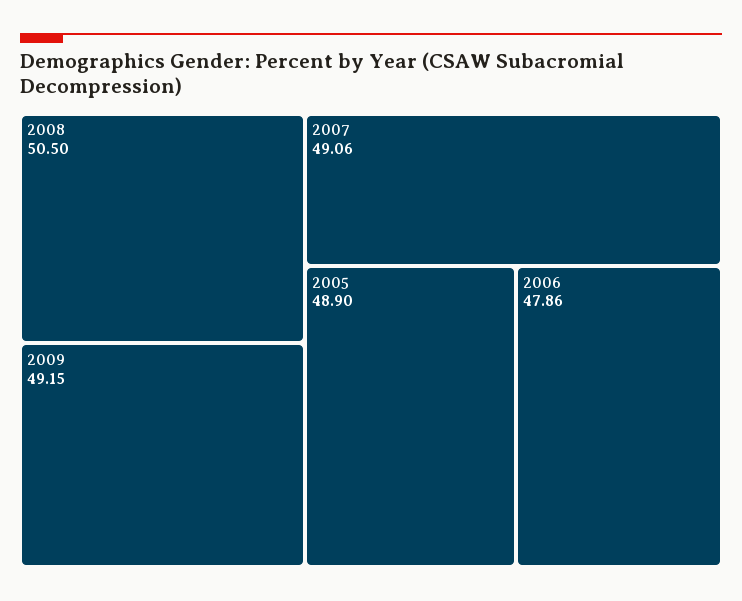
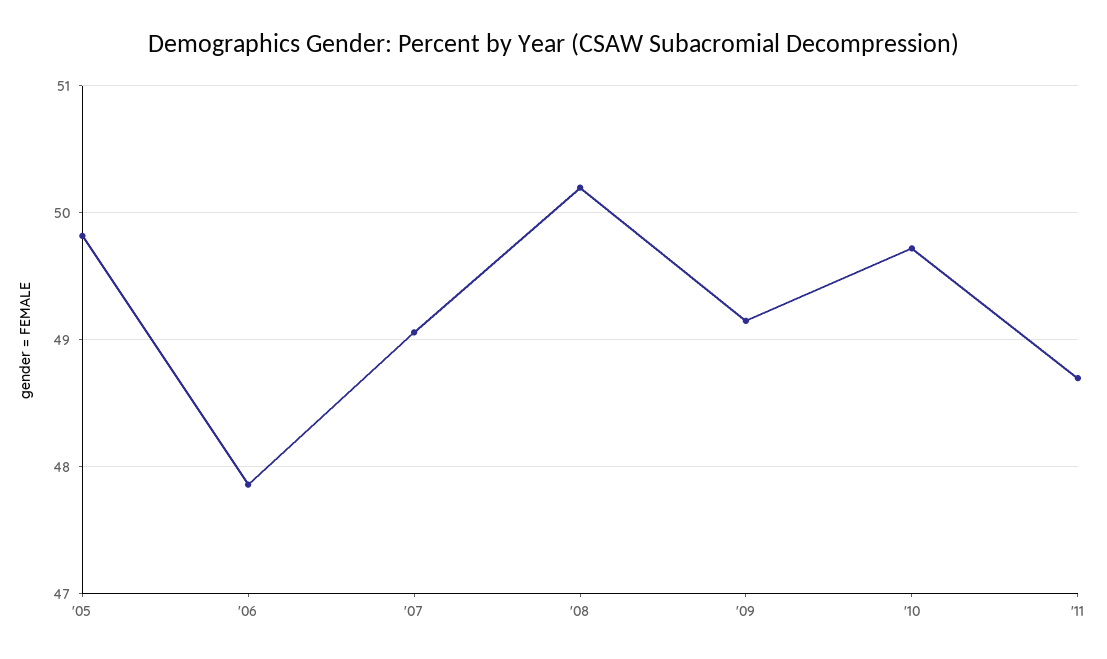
2008: 50.5 -> 50.2
2005: 48.9 -> 49.8
'10: none -> 49.7
'11: none -> 48.7

